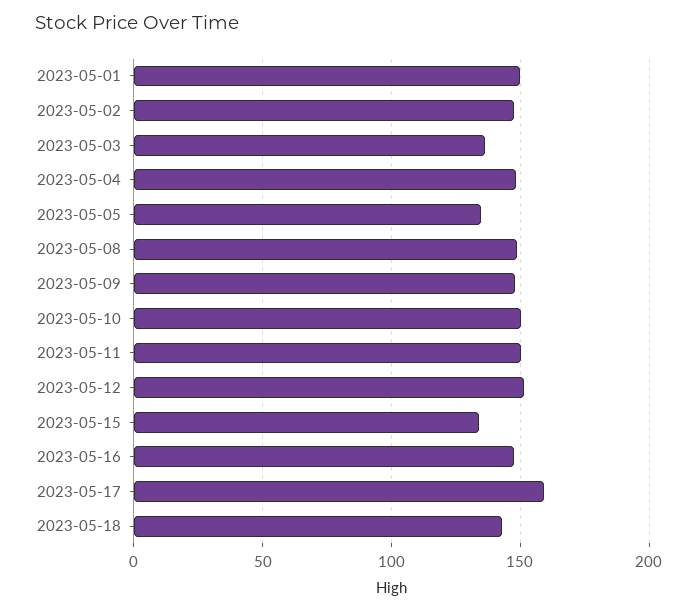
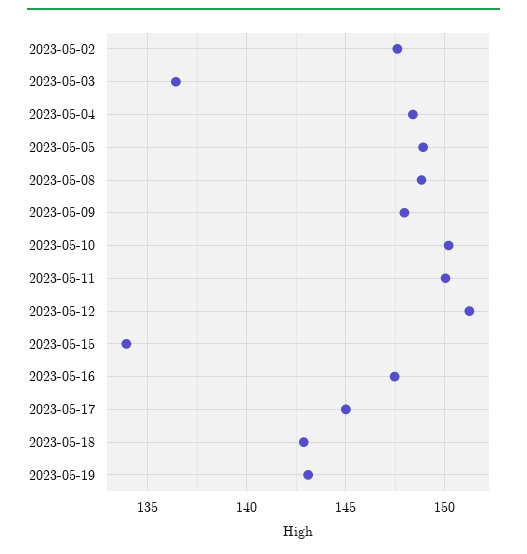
2023-05-01: 150 -> none
2023-05-05: 135 -> 149
2023-05-17: 160 -> 145
2023-05-19: none -> 143

